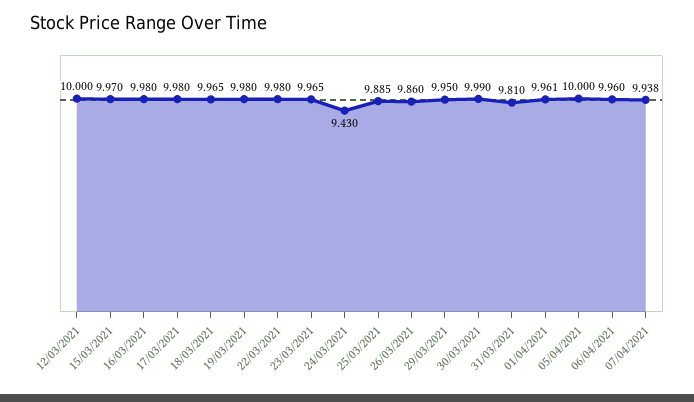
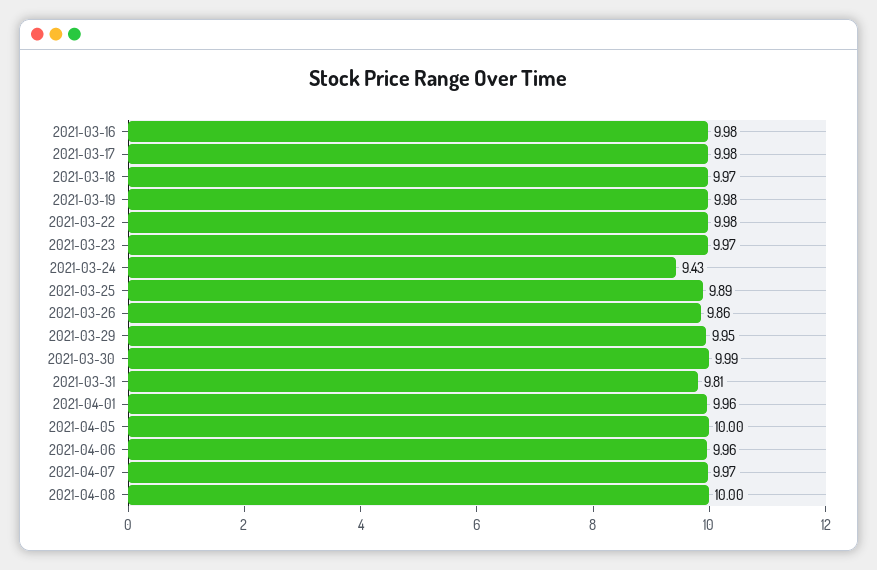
12/03/2021: 10 -> none
15/03/2021: 9.97 -> none
07/04/2021: 9.938 -> 9.97
2021-04-08: none -> 10

